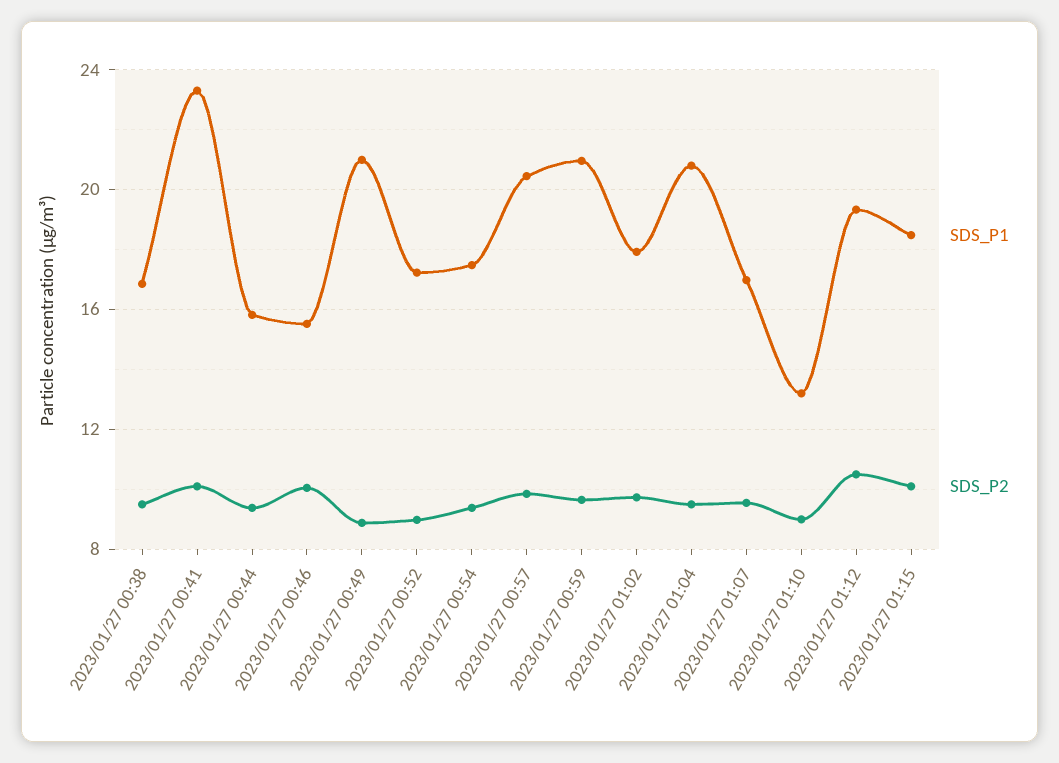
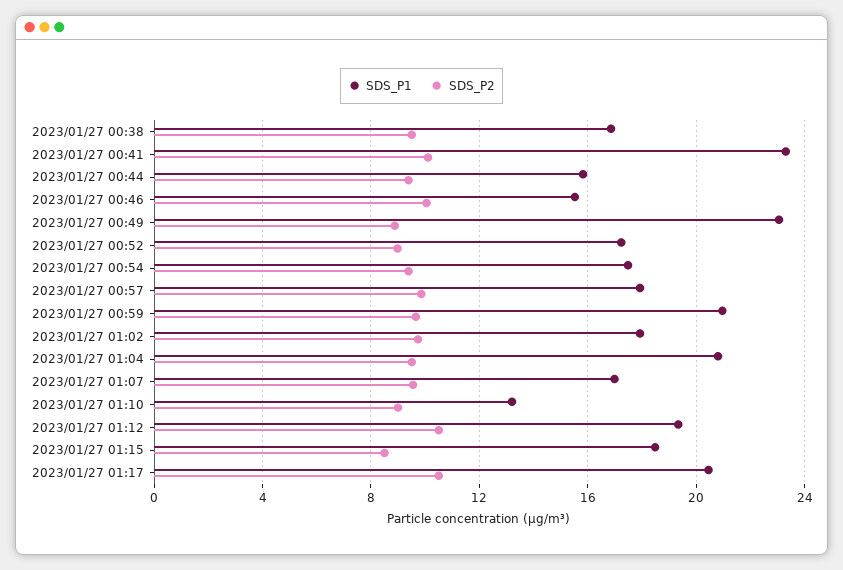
SDS_P1, 2023/01/27 00:49: 21 -> 23
SDS_P1, 2023/01/27 00:57: 20.5 -> 18
SDS_P2, 2023/01/27 01:15: 10 -> 8.5
SDS_P1, 2023/01/27 01:17: none -> 20.5
SDS_P2, 2023/01/27 01:17: none -> 10.5

